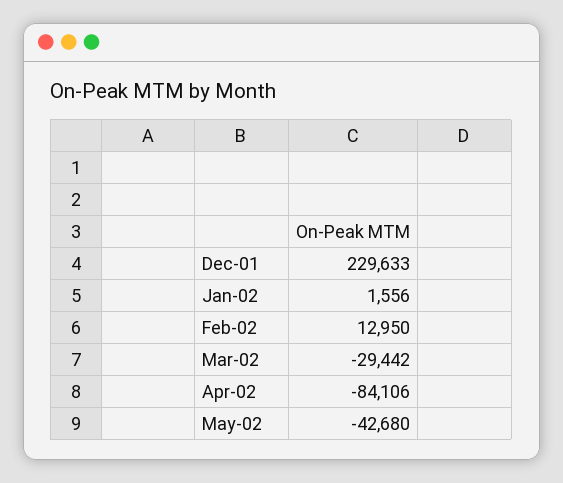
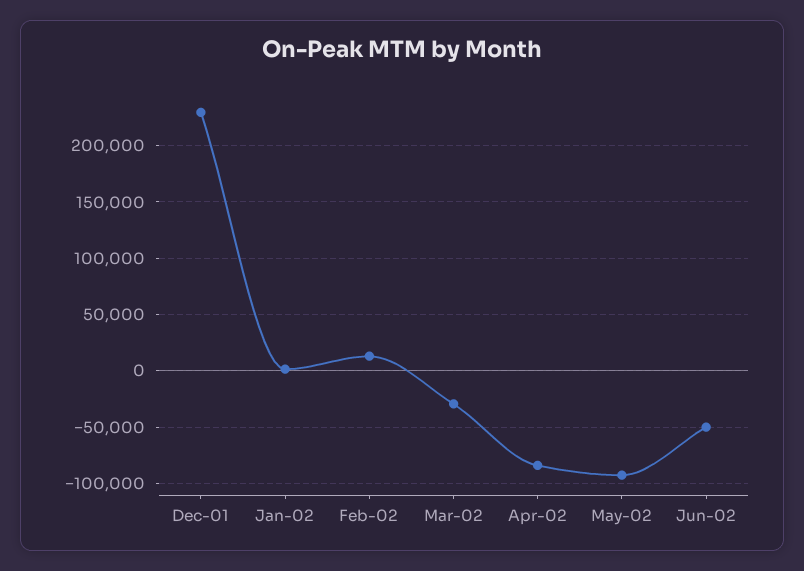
May-02: -42680 -> -90000
Jun-02: none -> -50000

